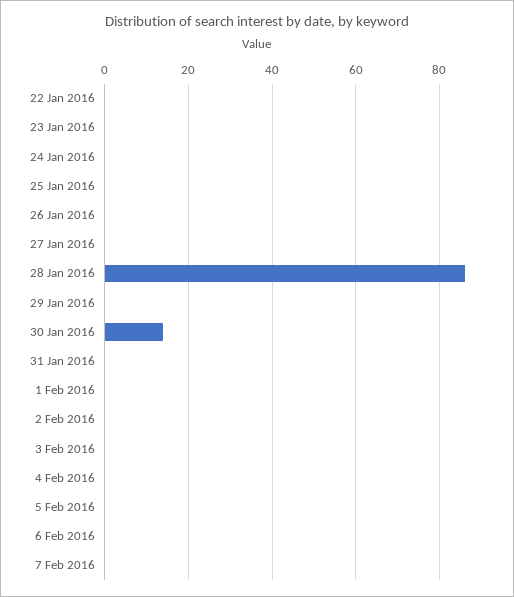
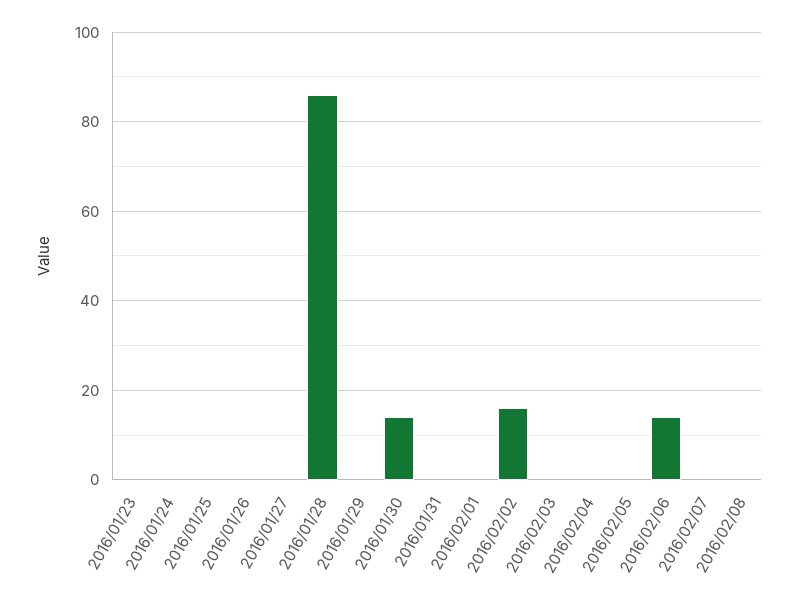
22 Jan 2016: 0 -> none
2 Feb 2016: 0 -> 15
6 Feb 2016: 0 -> 15
2016/02/08: none -> 0

